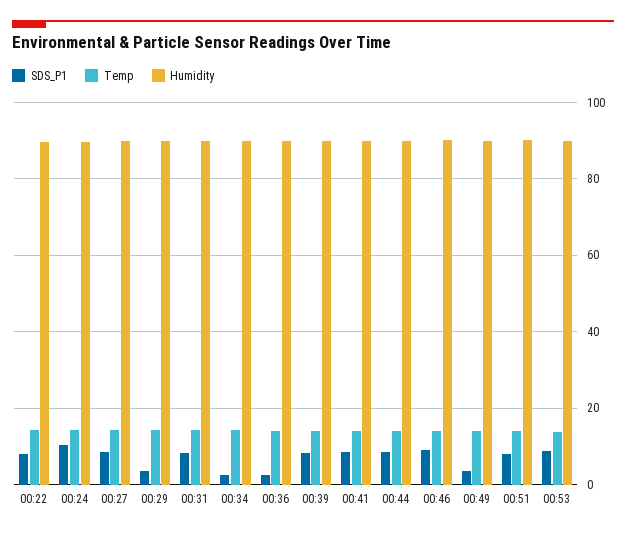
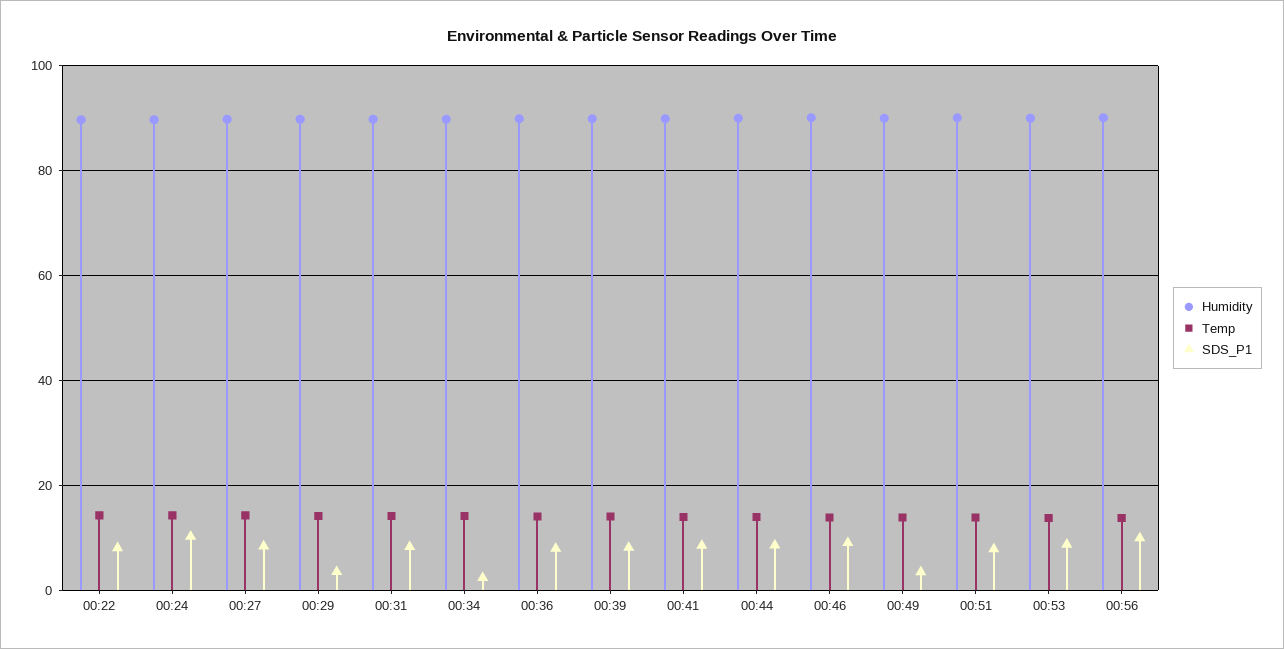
SDS_P1, 00:36: 2 -> 8
Humidity, 00:56: none -> 90
Temp, 00:56: none -> 14
SDS_P1, 00:56: none -> 10

